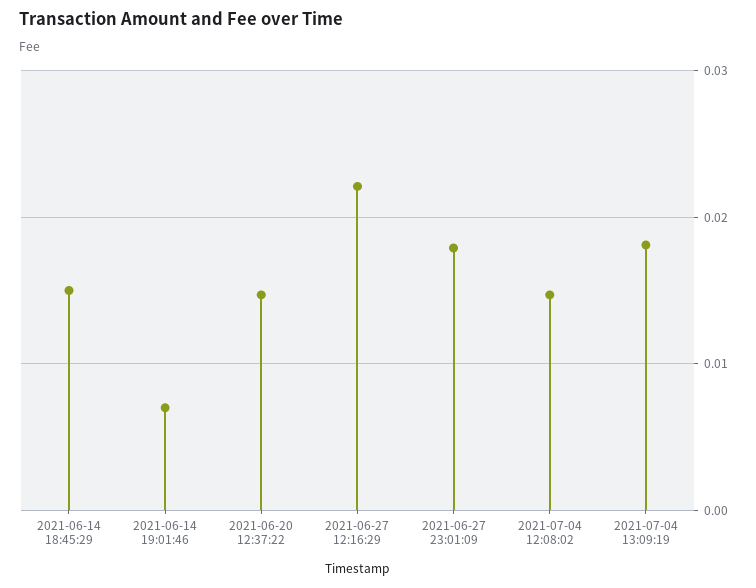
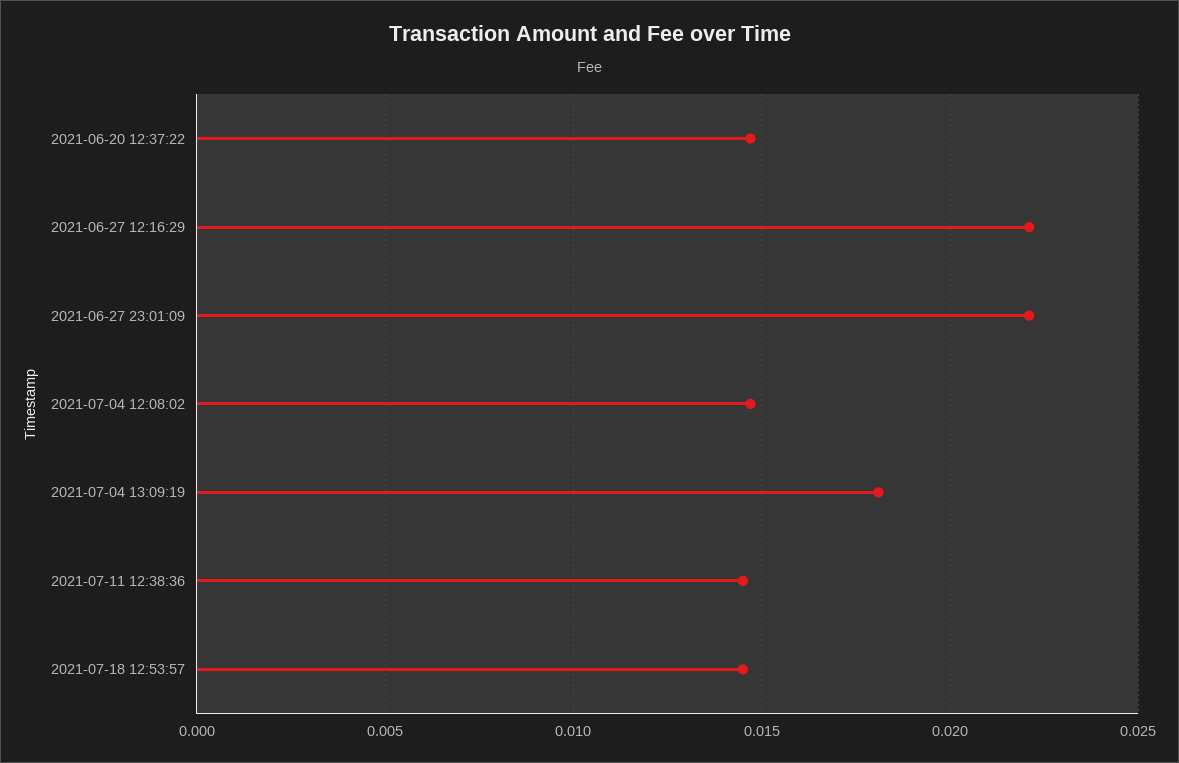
2021-06-14 18:45:29: 0.015 -> none
2021-06-14 19:01:46: 0.007 -> none
2021-06-27 23:01:09: 0.018 -> 0.022
2021-07-11 12:38:36: none -> 0.0145
2021-07-18 12:53:57: none -> 0.0145

